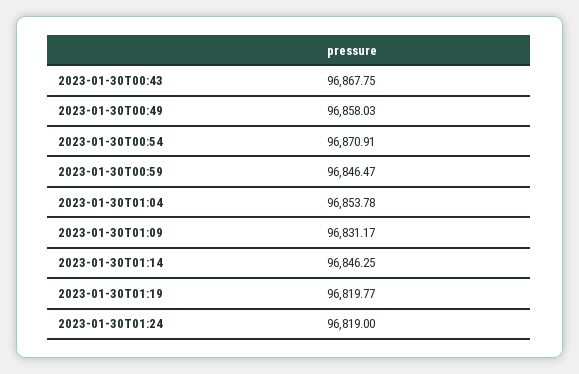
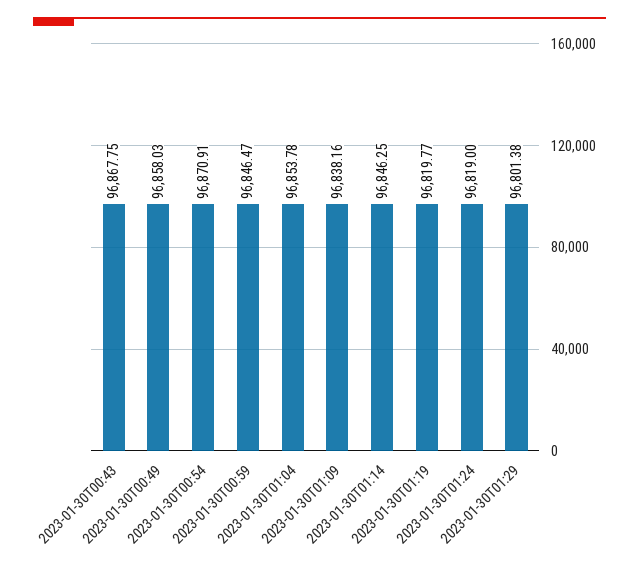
2023-01-30T01:09: 96831.17 -> 96838.16
2023-01-30T01:29: none -> 96801.38

